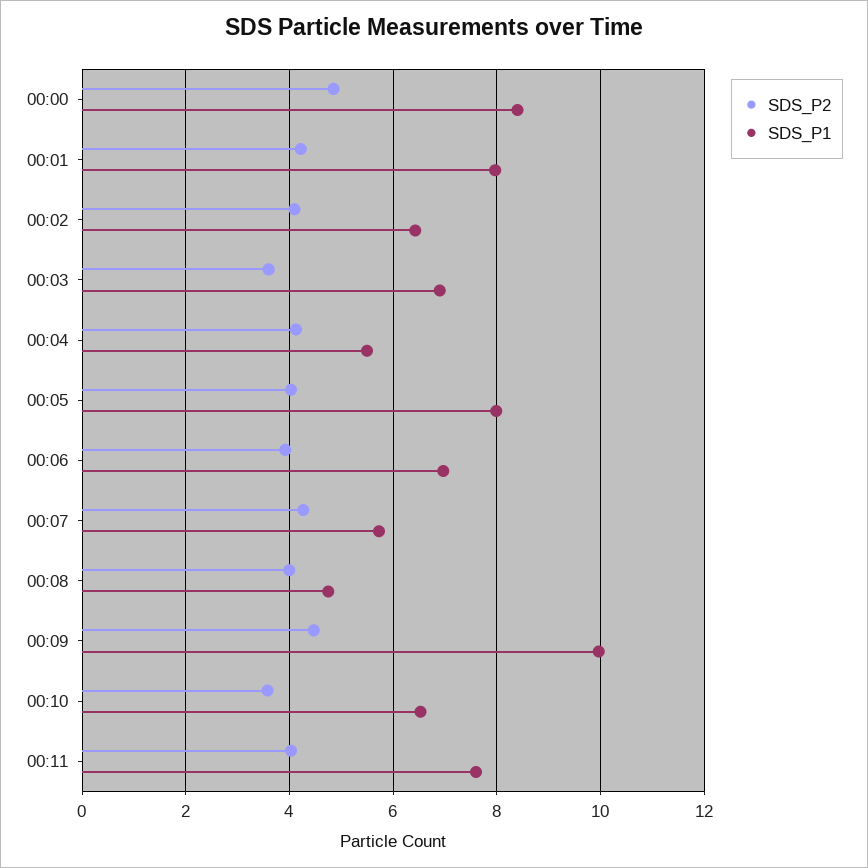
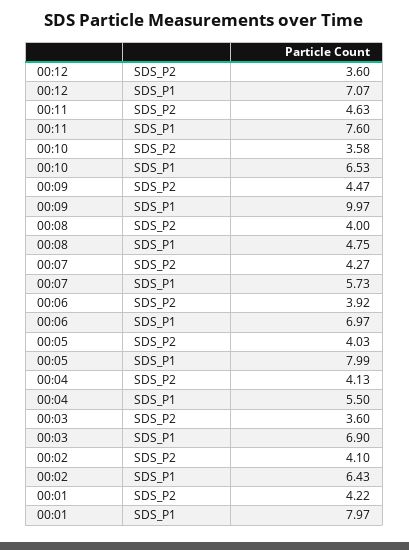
SDS_P2, 00:00: 4.8 -> none
SDS_P1, 00:00: 8.4 -> none
SDS_P2, 00:11: 4 -> 4.63
SDS_P2, 00:12: none -> 3.6
SDS_P1, 00:12: none -> 7.07

